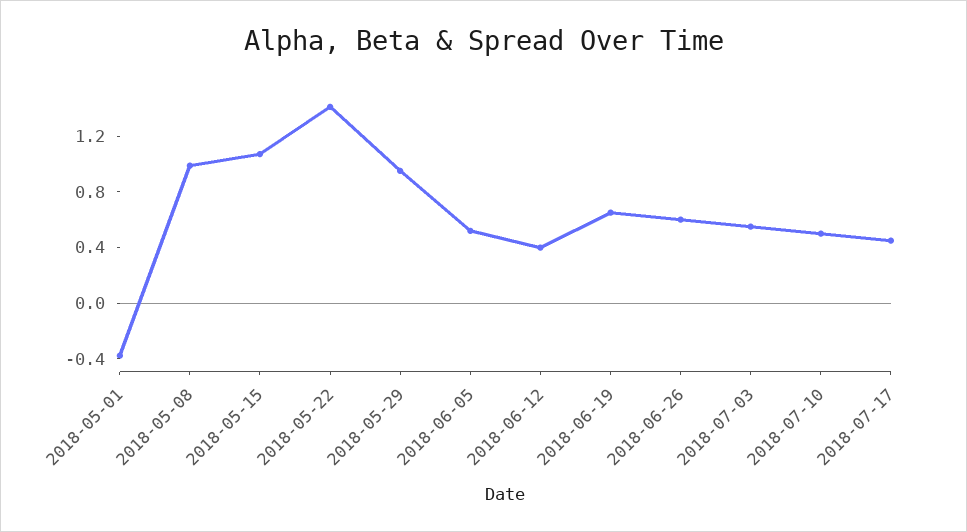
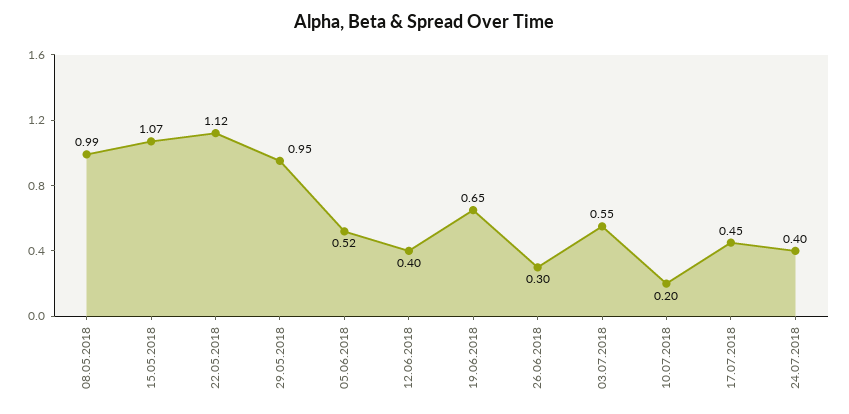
2018-05-01: -0.4 -> none
2018-05-22: 1.4 -> 1.12
2018-06-26: 0.6 -> 0.3
2018-07-10: 0.5 -> 0.2
24.07.2018: none -> 0.4

